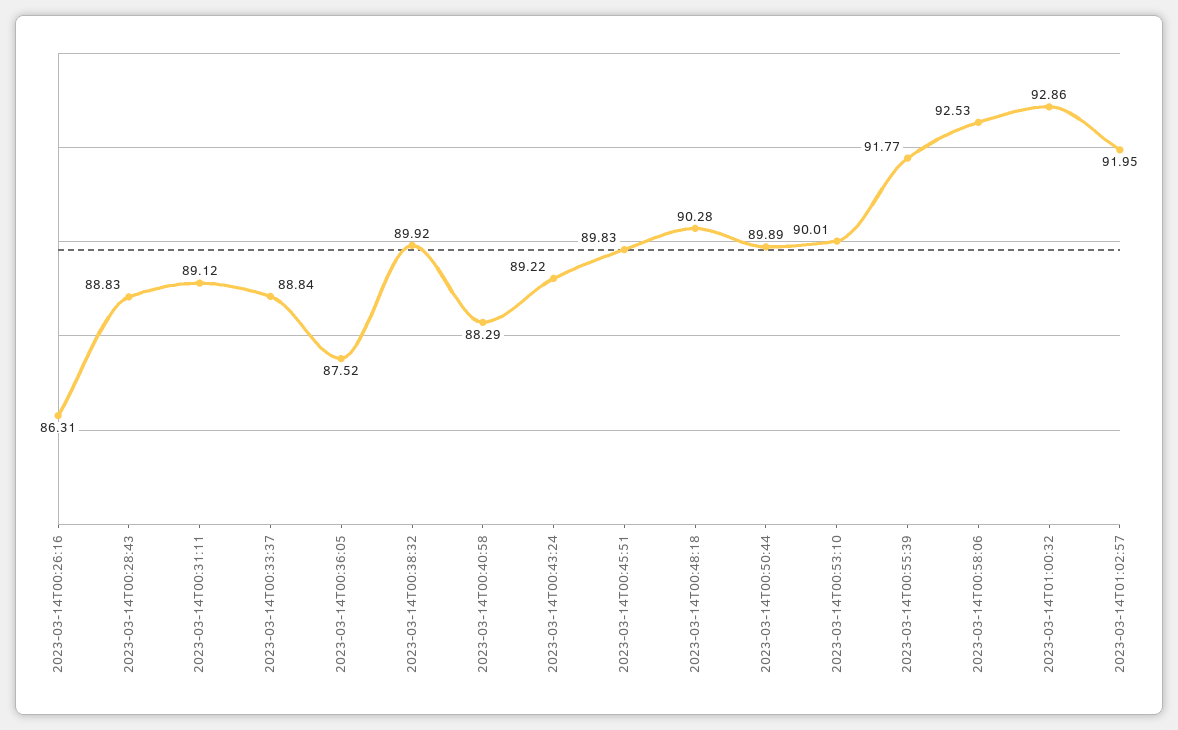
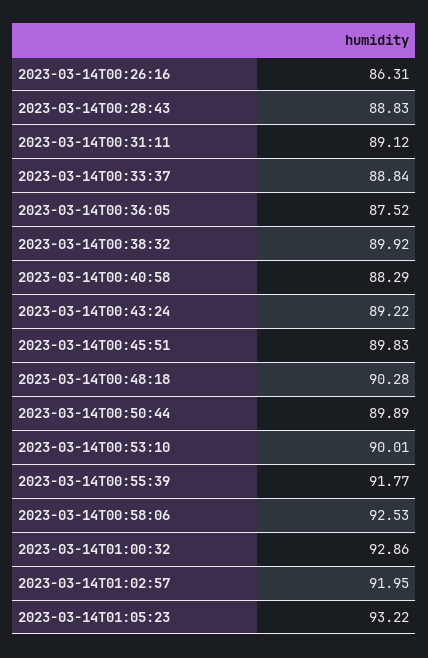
2023-03-14T01:05:23: none -> 93.22

